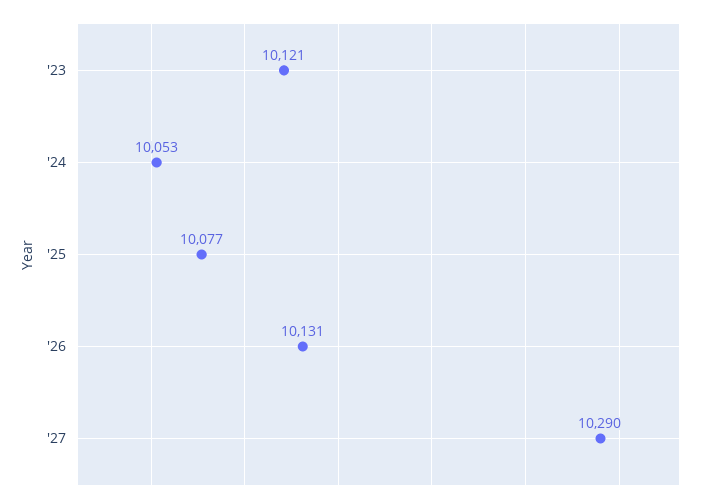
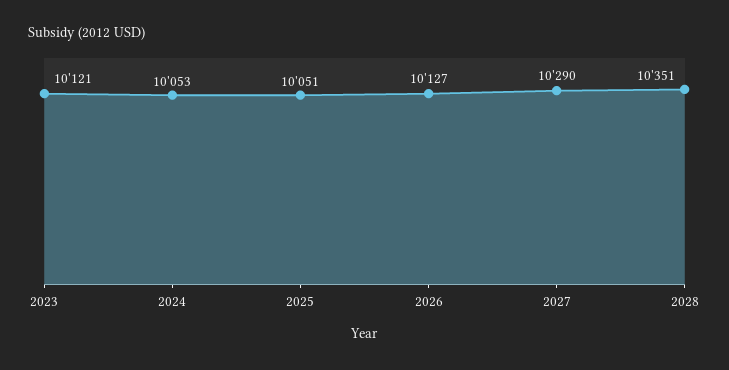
'25: 10077 -> 10051
'26: 10131 -> 10127
2028: none -> 10351

